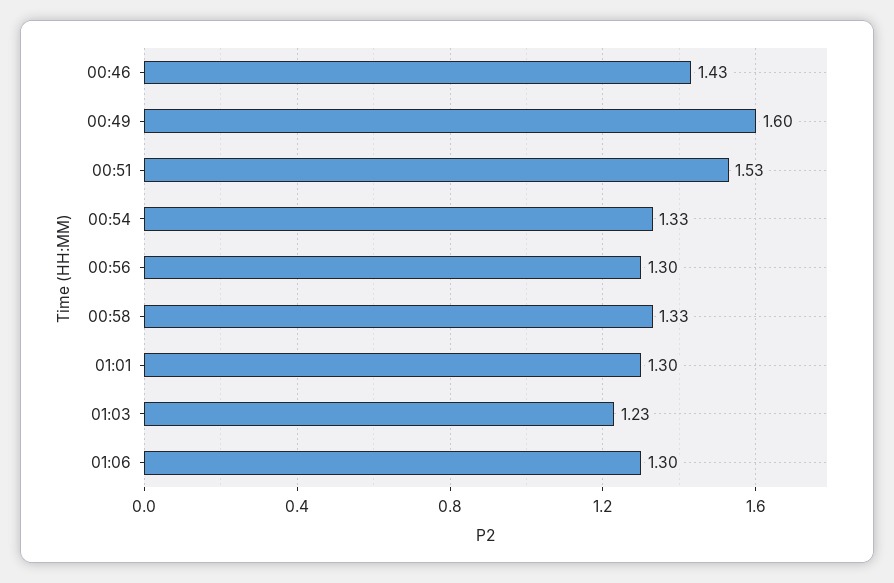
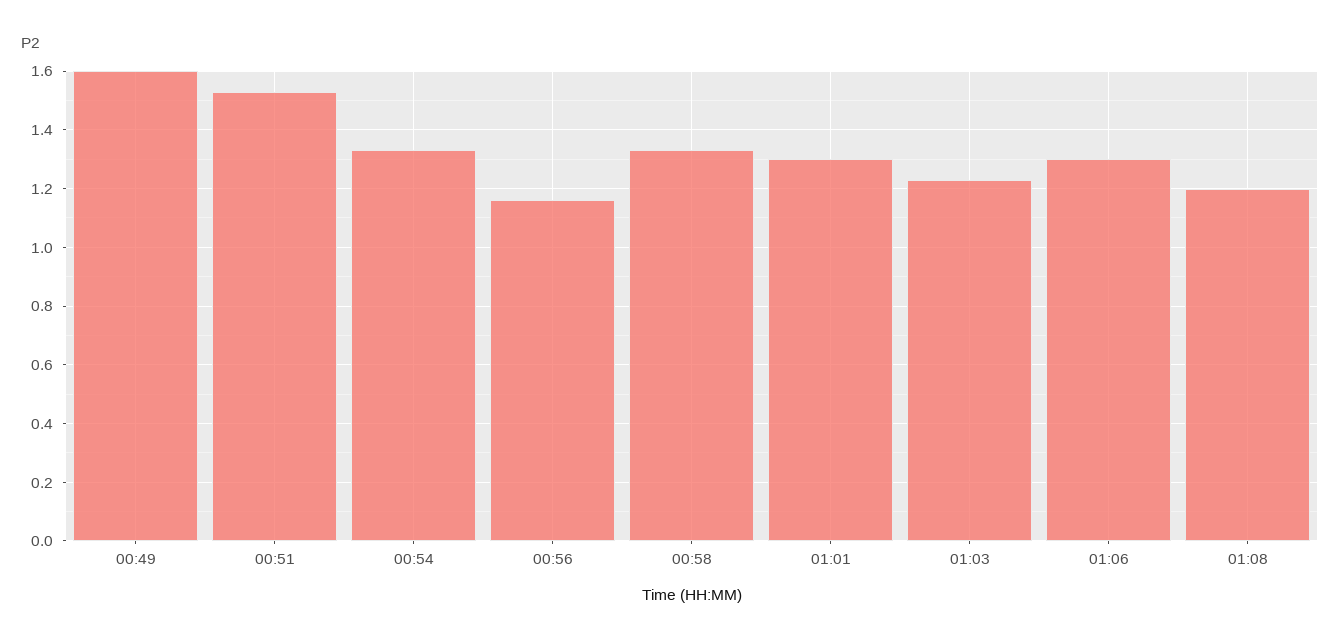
00:46: 1.43 -> none
00:56: 1.3 -> 1.15
01:08: none -> 1.2

